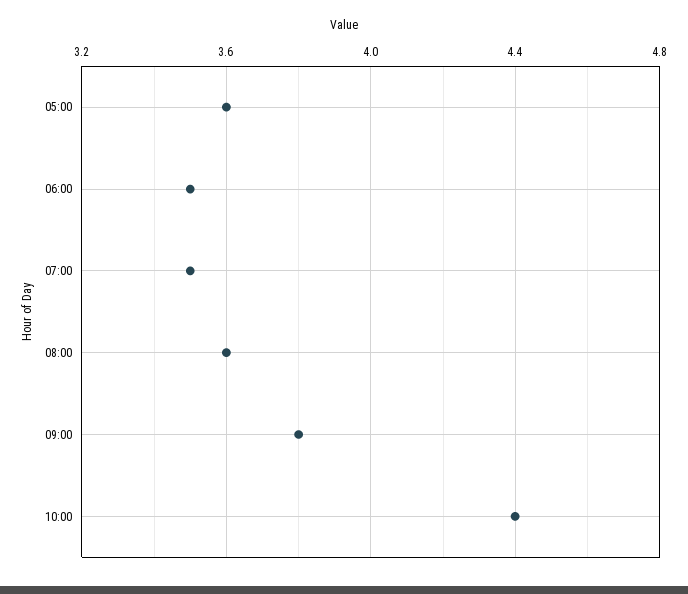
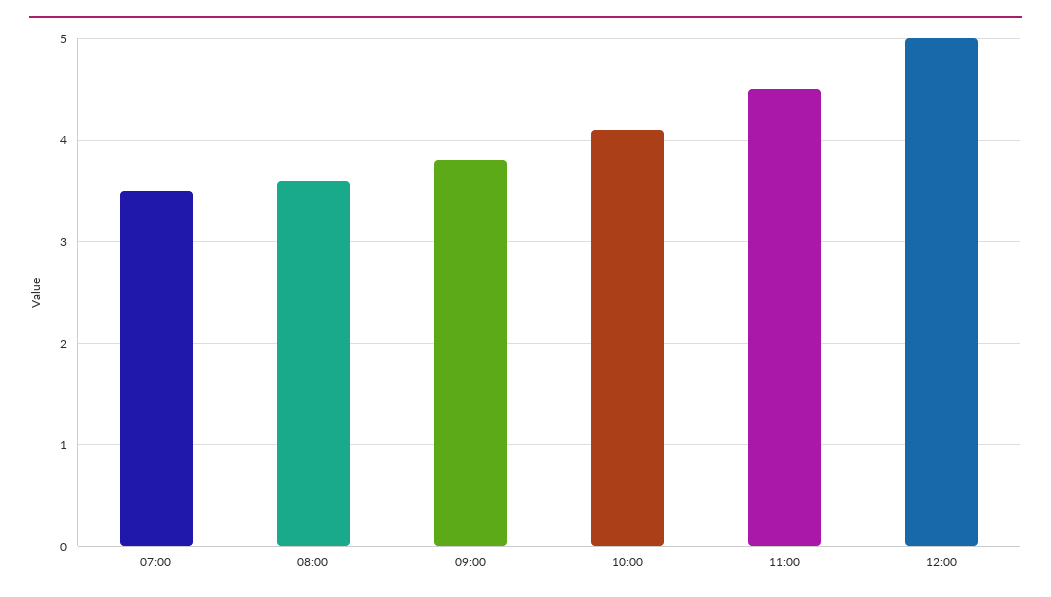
05:00: 3.6 -> none
06:00: 3.5 -> none
10:00: 4.4 -> 4.1
11:00: none -> 4.5
12:00: none -> 5

